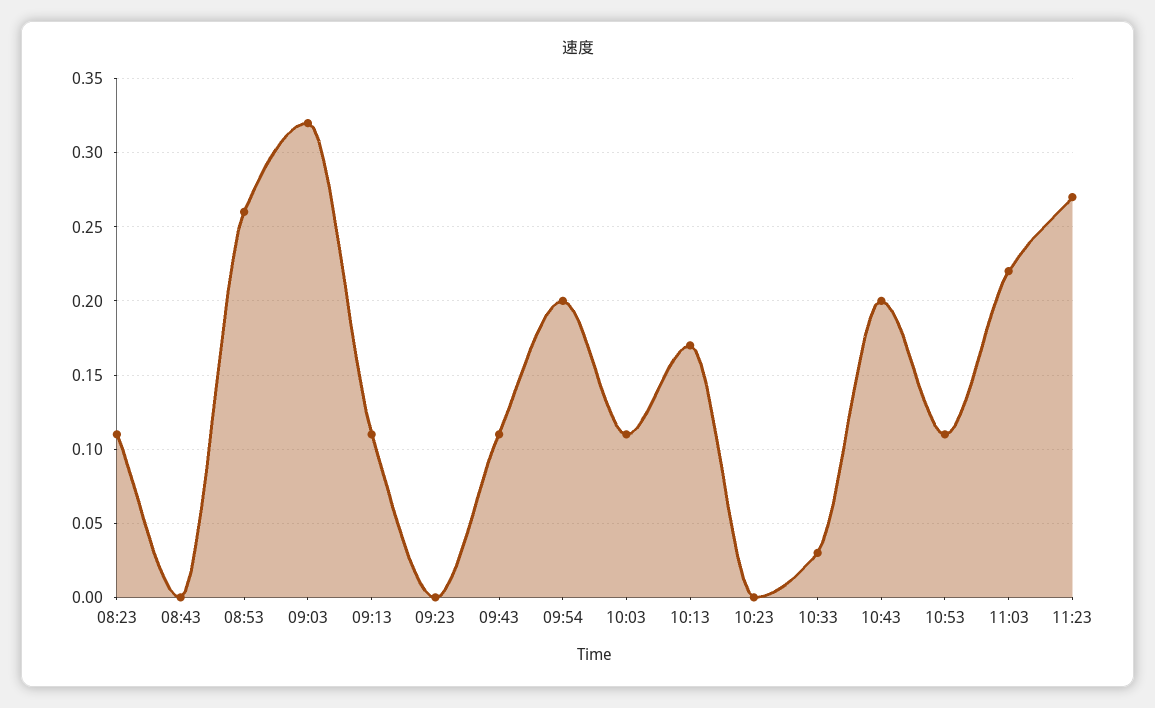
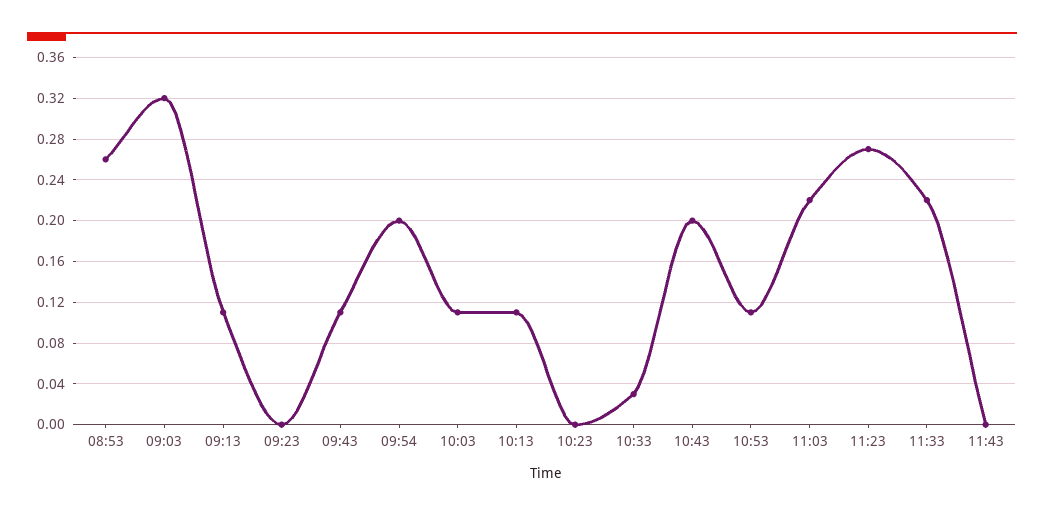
08:23: 0.11 -> none
08:43: 0 -> none
10:13: 0.17 -> 0.11
11:33: none -> 0.22
11:43: none -> 0

